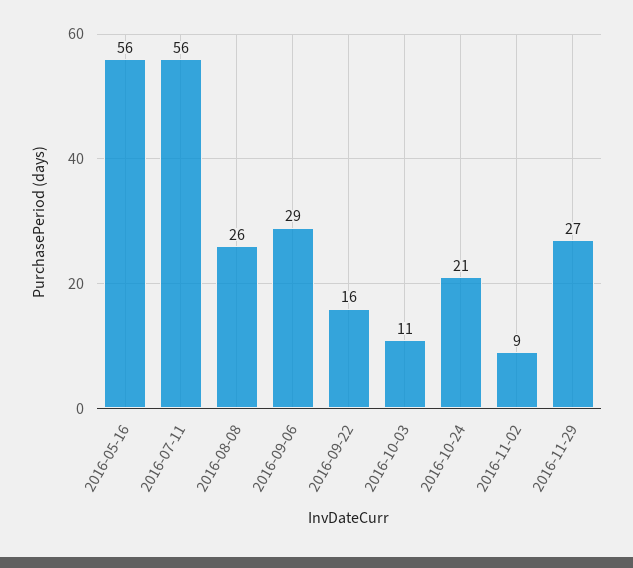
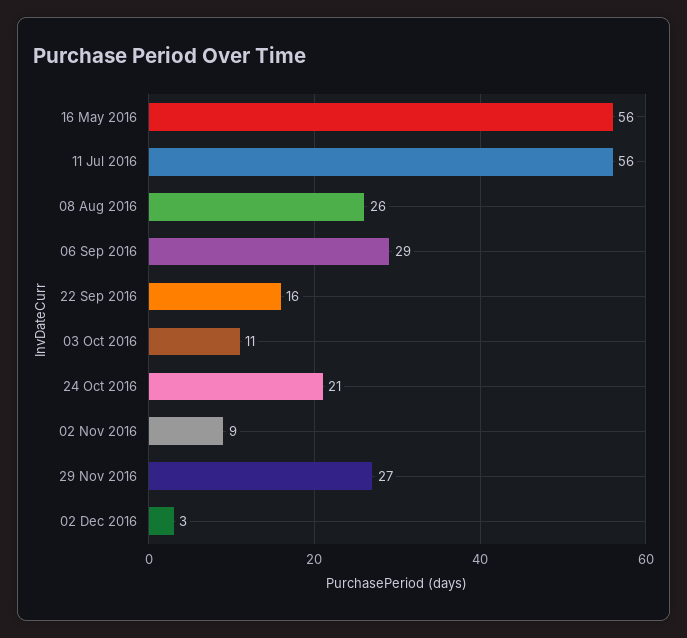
02 Dec 2016: none -> 3

